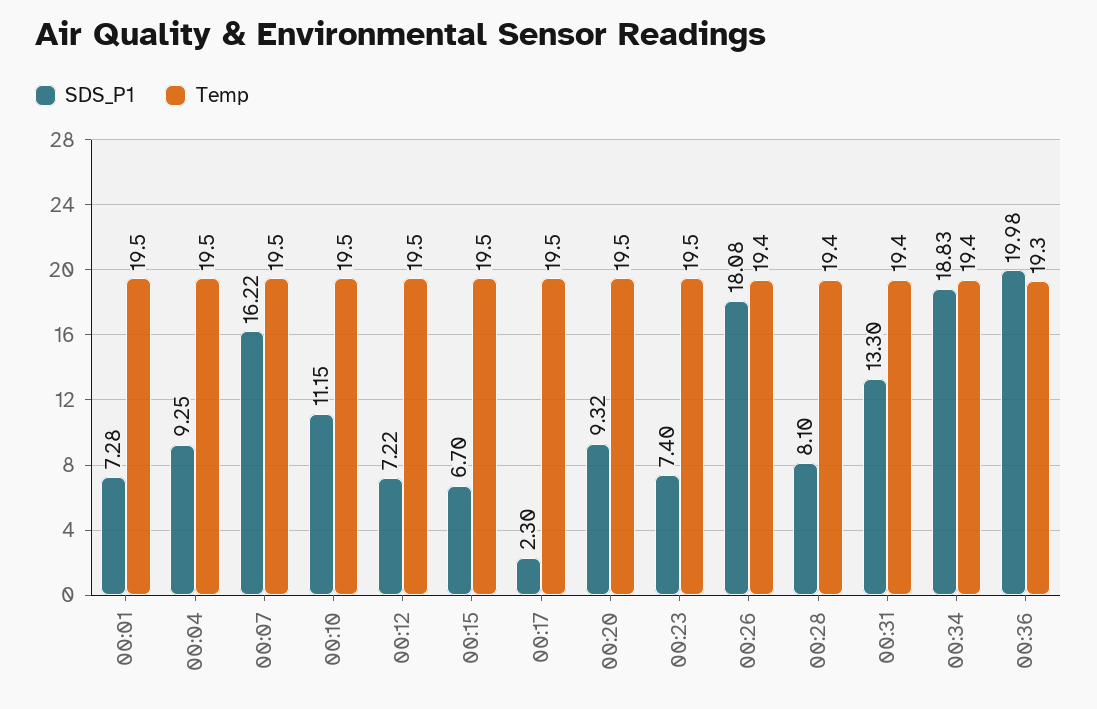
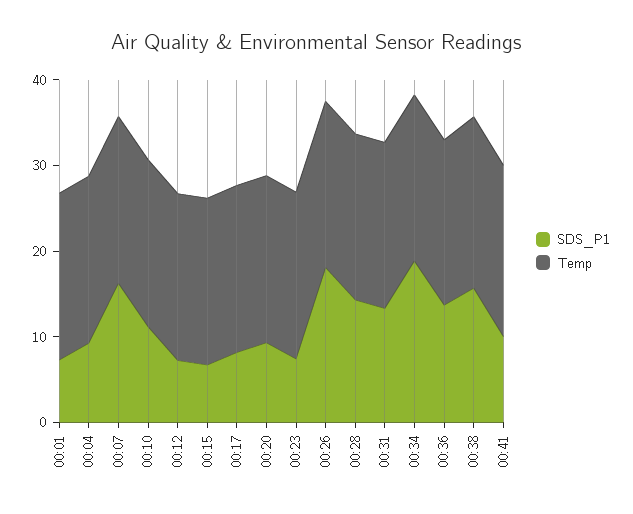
SDS_P1, 00:17: 2.3 -> 8
SDS_P1, 00:28: 8.1 -> 14
SDS_P1, 00:36: 19.98 -> 14
SDS_P1, 00:38: none -> 16
Temp, 00:38: none -> 20
SDS_P1, 00:41: none -> 10
Temp, 00:41: none -> 20

